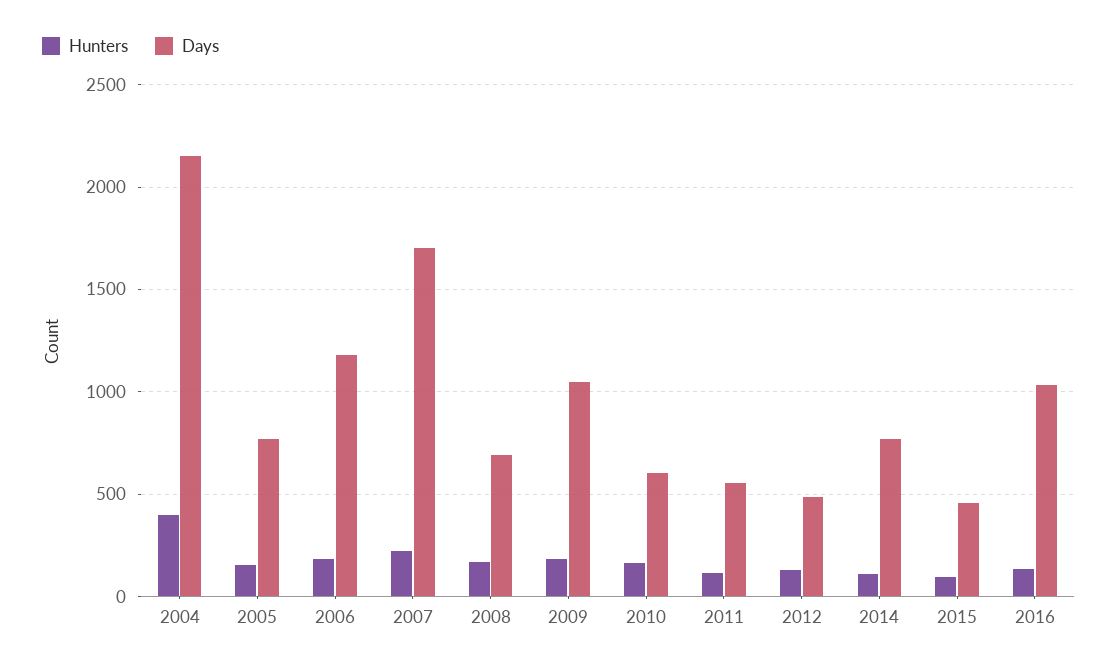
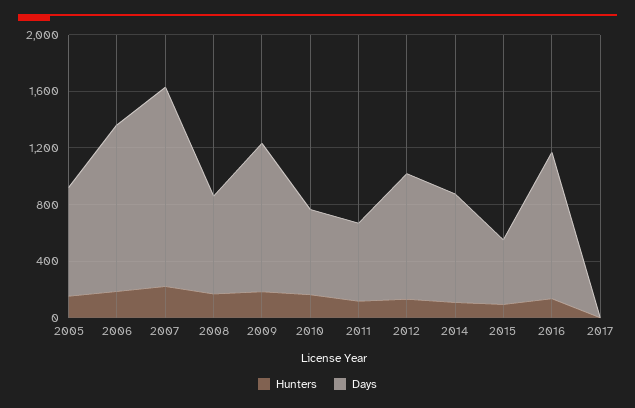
Hunters, 2004: 400 -> none
Days, 2004: 2150 -> none
Days, 2007: 1700 -> 1400
Days, 2012: 500 -> 900
Hunters, 2017: none -> 0
Days, 2017: none -> 0

